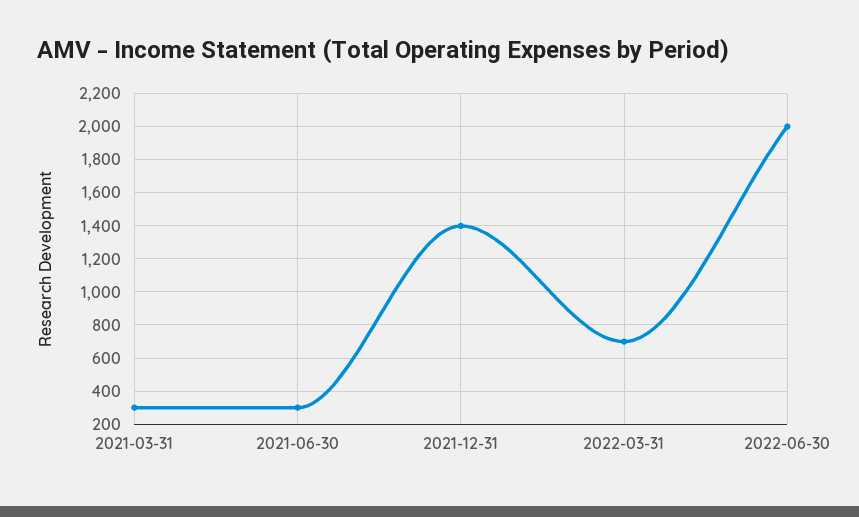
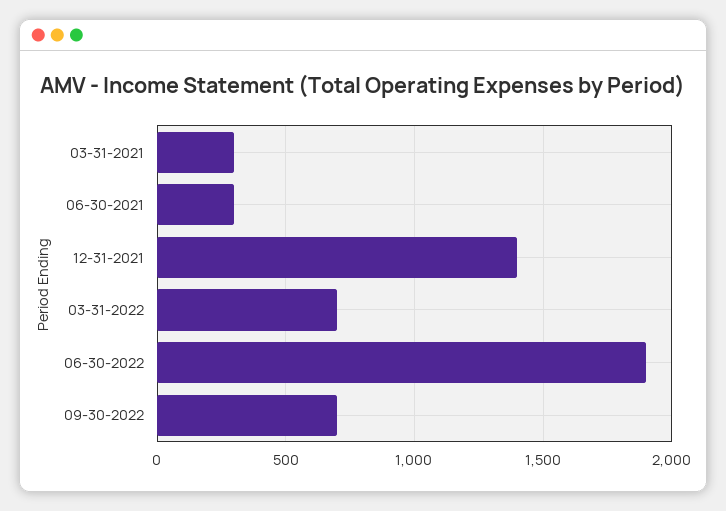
2022-06-30: 2000 -> 1900
09-30-2022: none -> 700

